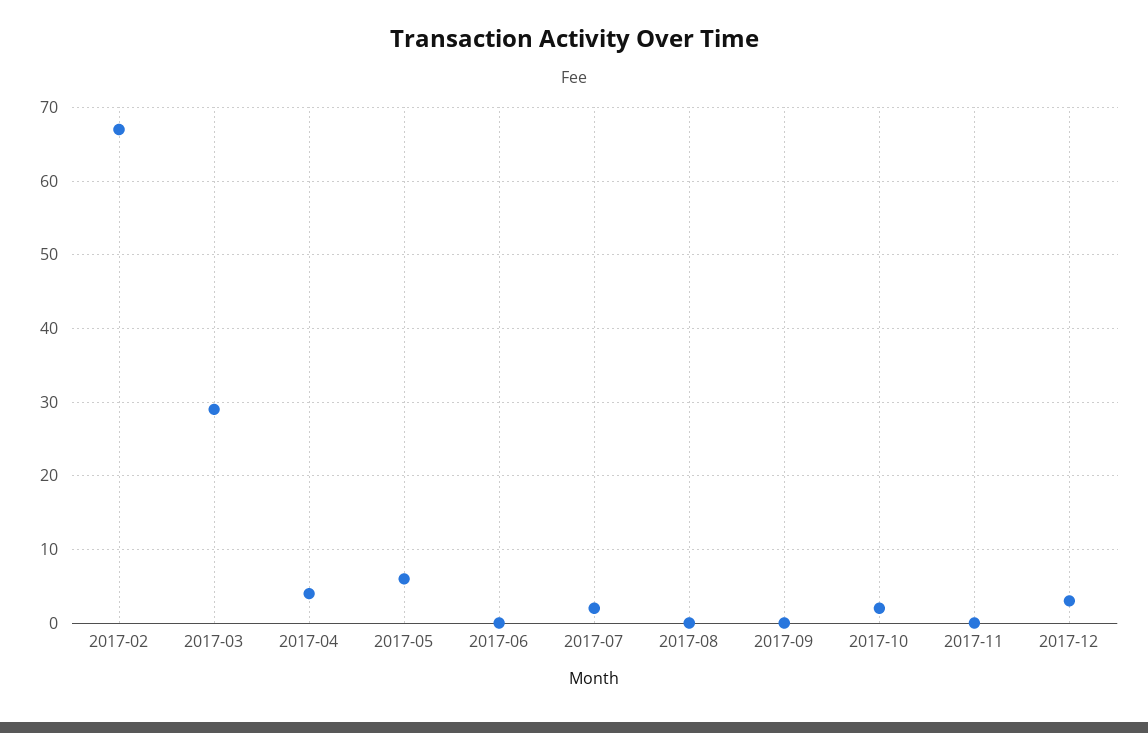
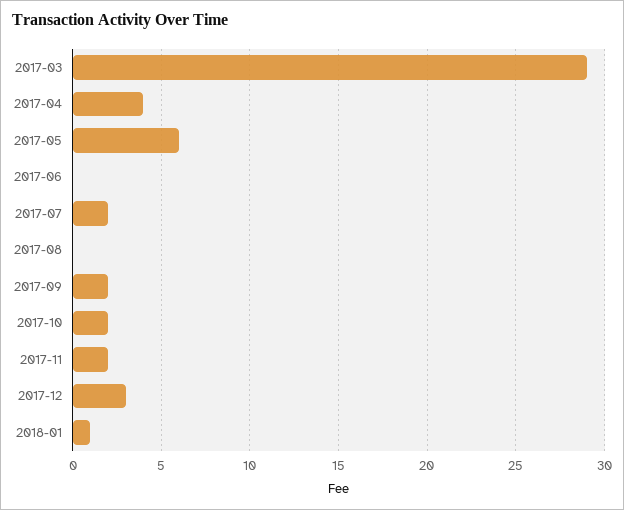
2017-02: 67 -> none
2017-09: 0 -> 2
2017-11: 0 -> 2
2018-01: none -> 1

